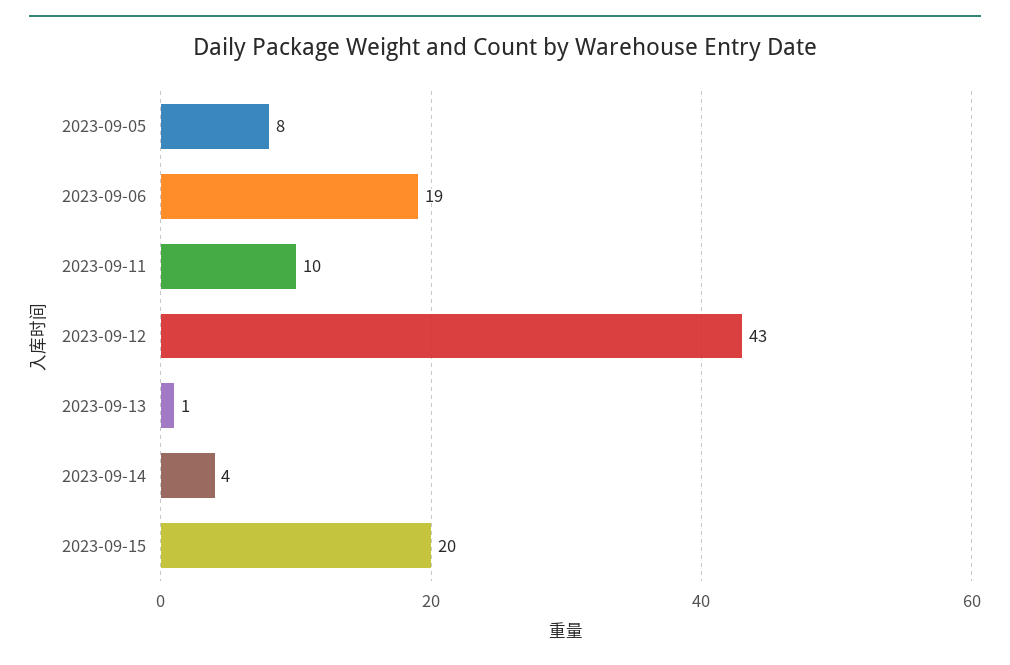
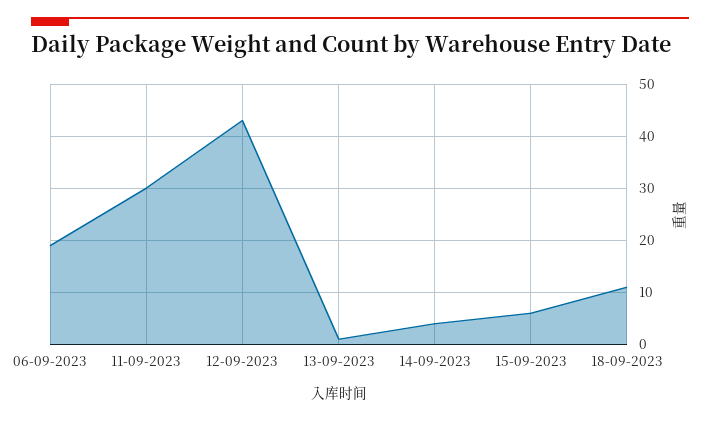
2023-09-05: 8 -> none
2023-09-11: 10 -> 30
2023-09-15: 20 -> 5
18-09-2023: none -> 10

